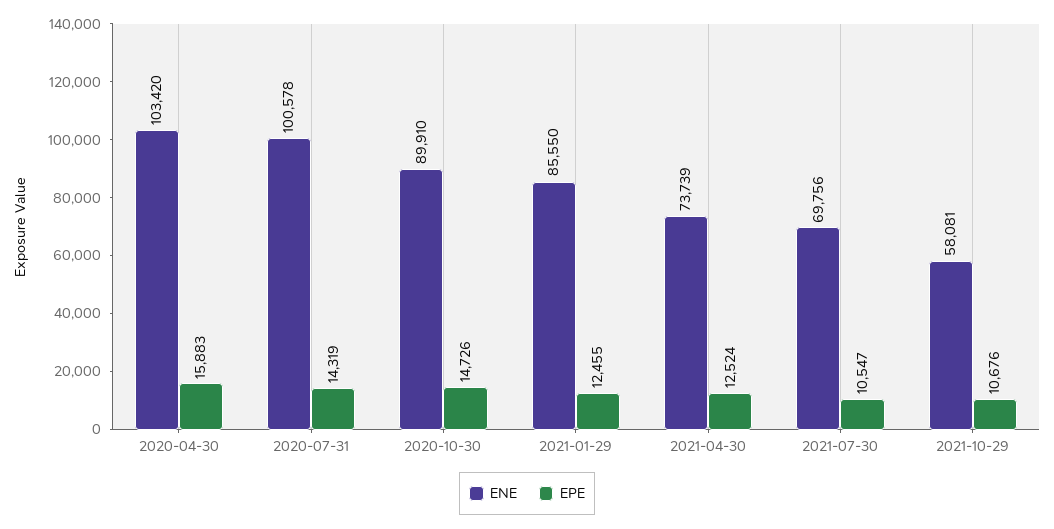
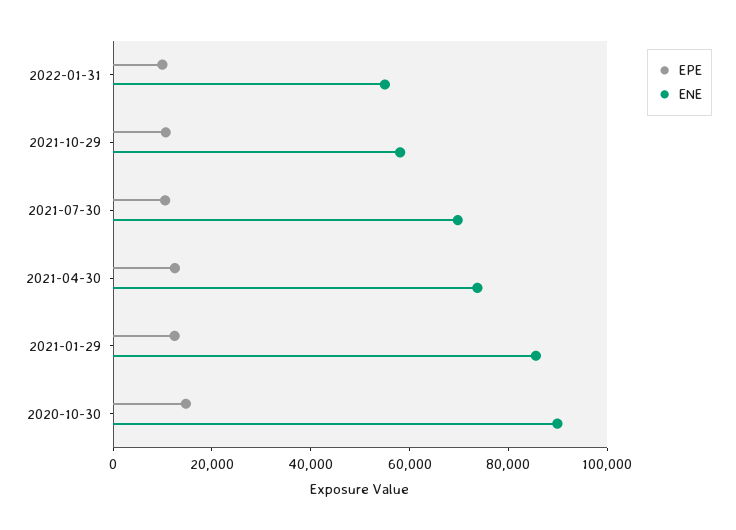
ENE, 2020-04-30: 103420 -> none
EPE, 2020-04-30: 15883 -> none
ENE, 2020-07-31: 100578 -> none
EPE, 2020-07-31: 14319 -> none
EPE, 2022-01-31: none -> 10000
ENE, 2022-01-31: none -> 55000

